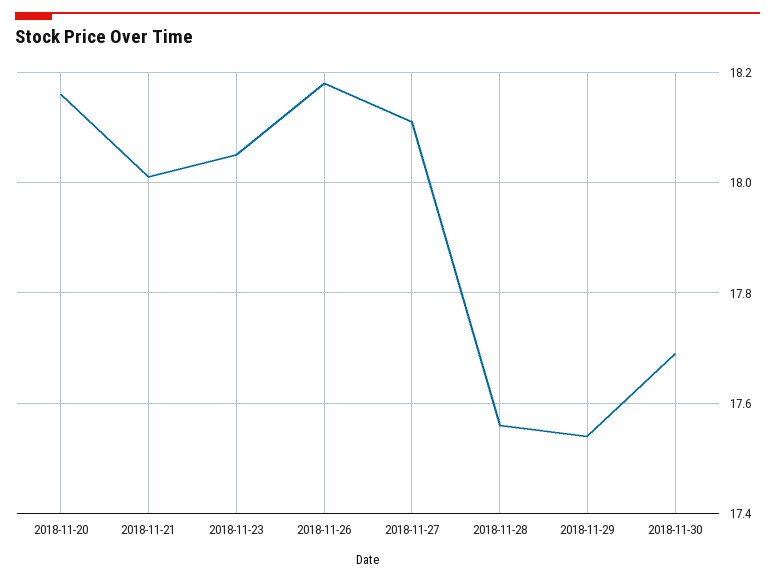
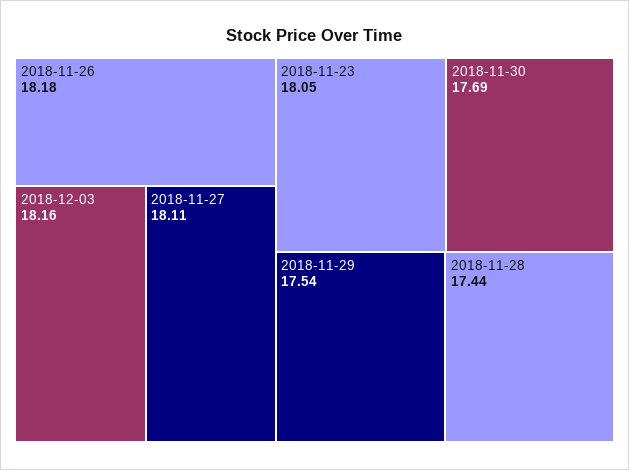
2018-11-20: 18.15 -> none
2018-11-21: 18 -> none
2018-11-28: 17.55 -> 17.44
2018-12-03: none -> 18.16

